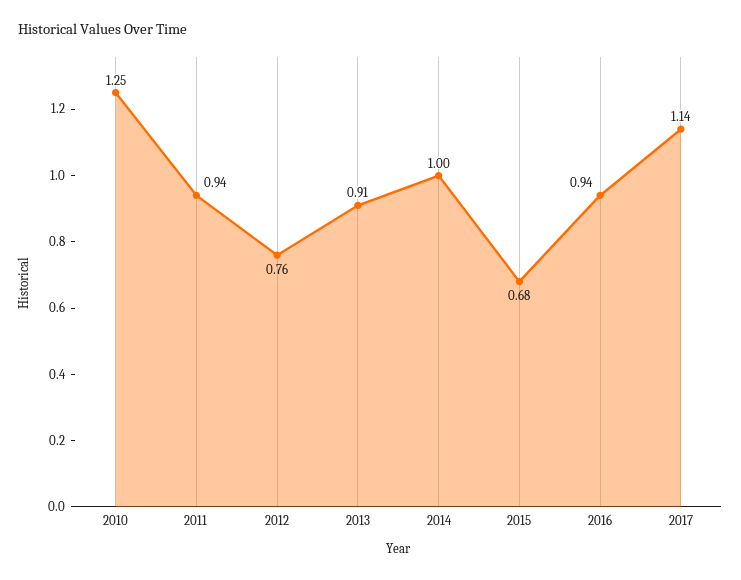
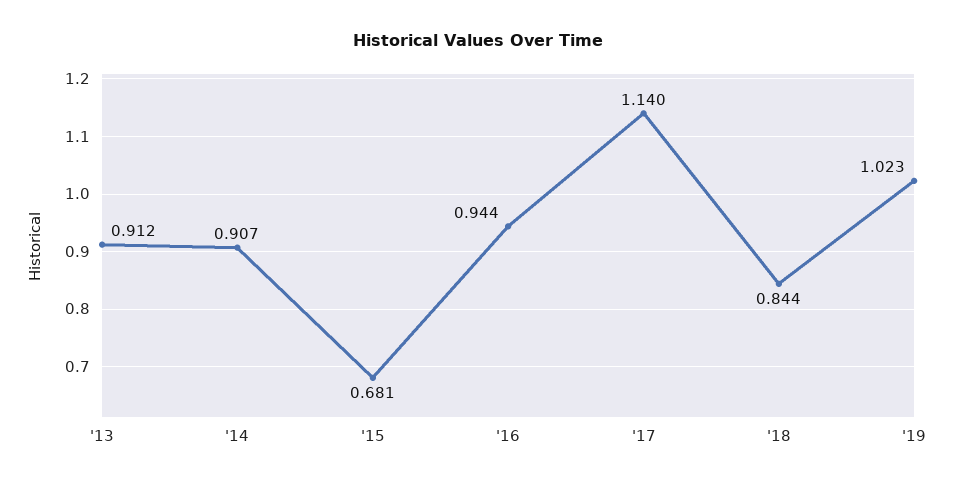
2010: 1.25 -> none
2011: 0.94 -> none
2012: 0.76 -> none
2014: 1 -> 0.907
'18: none -> 0.844
'19: none -> 1.023

